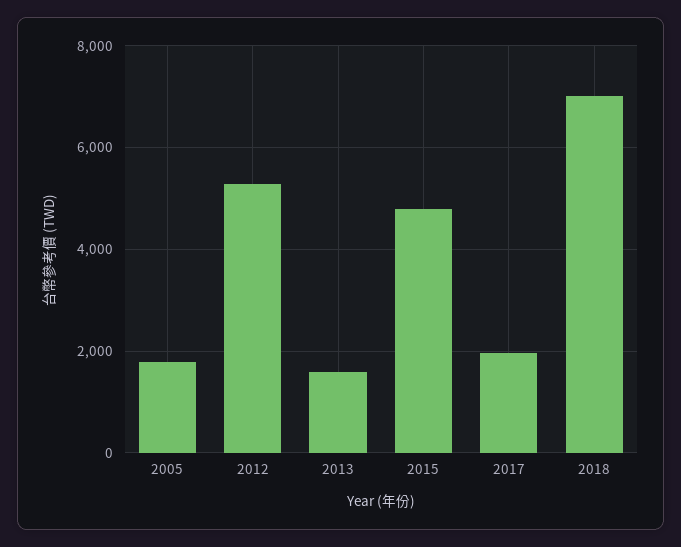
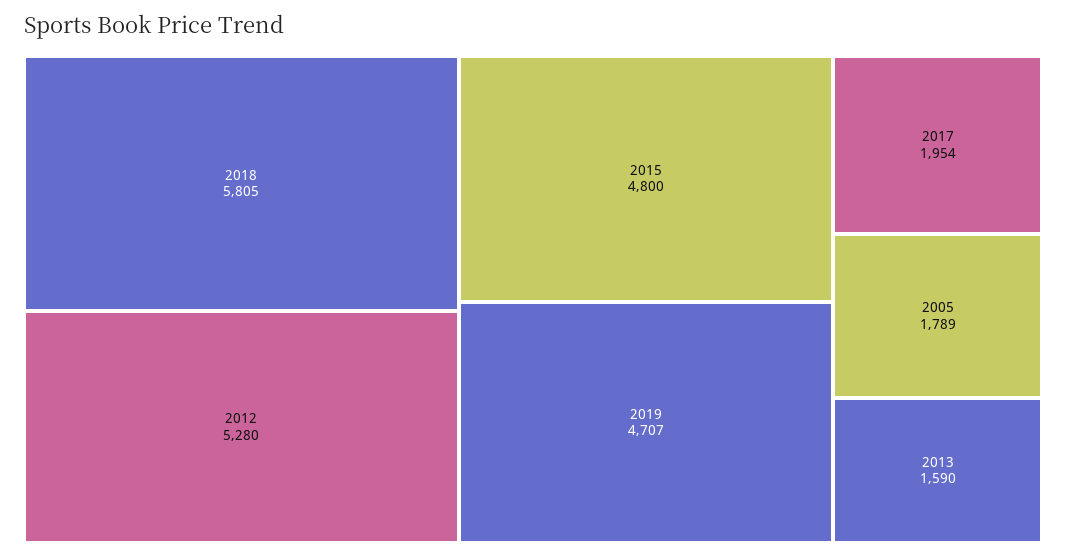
2018: 7000 -> 5805
2019: none -> 4707

